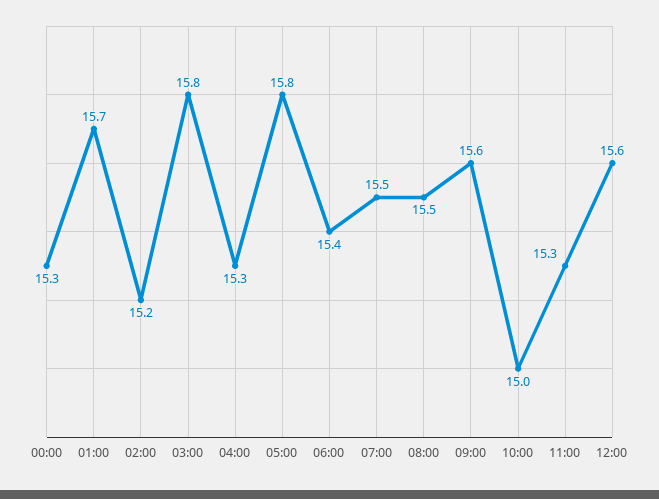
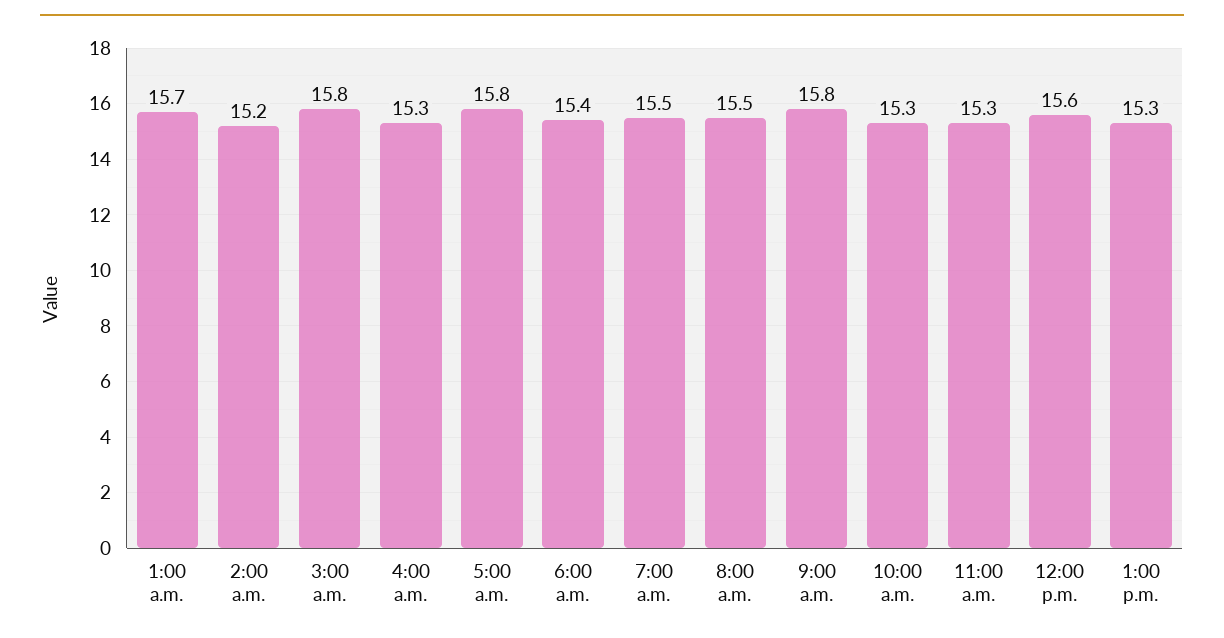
00:00: 15.3 -> none
09:00: 15.6 -> 15.8
10:00: 15 -> 15.3
1:00 p.m.: none -> 15.3

